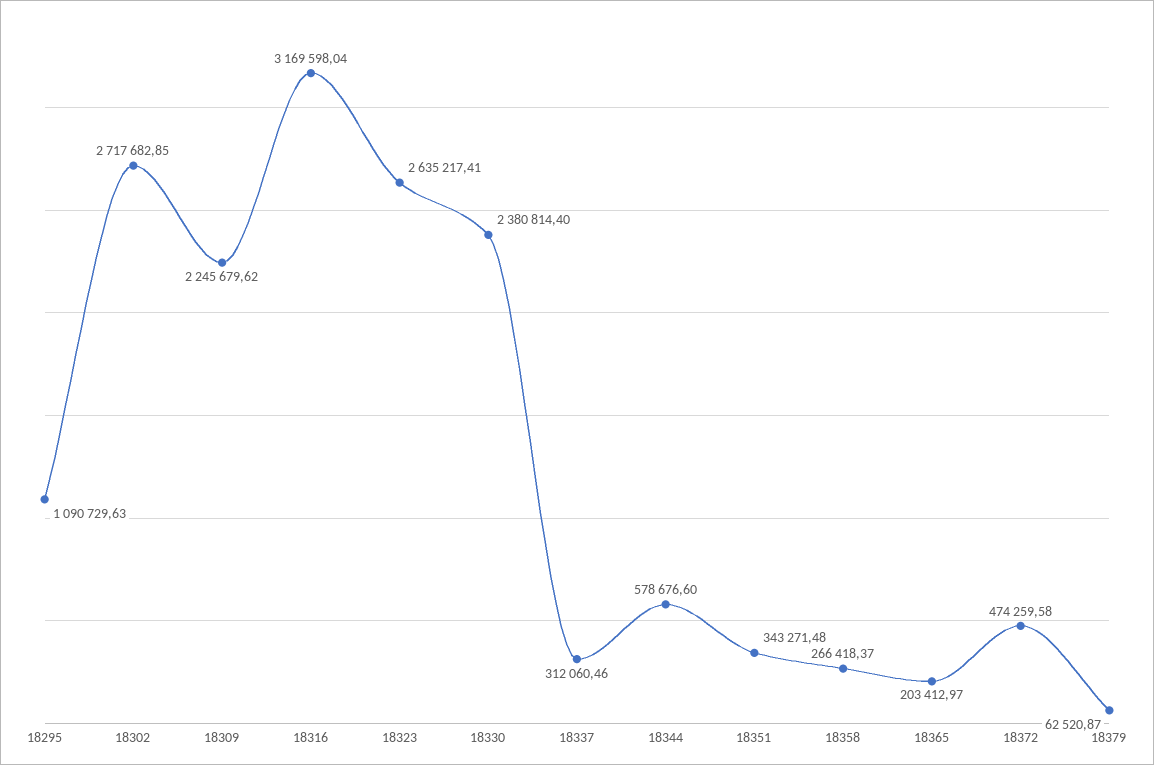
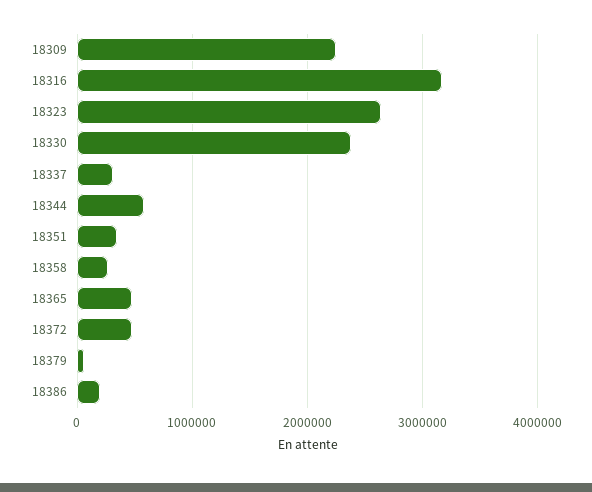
18295: 1090729.63 -> none
18302: 2717682.85 -> none
18365: 203412.97 -> 500000
18386: none -> 200000

